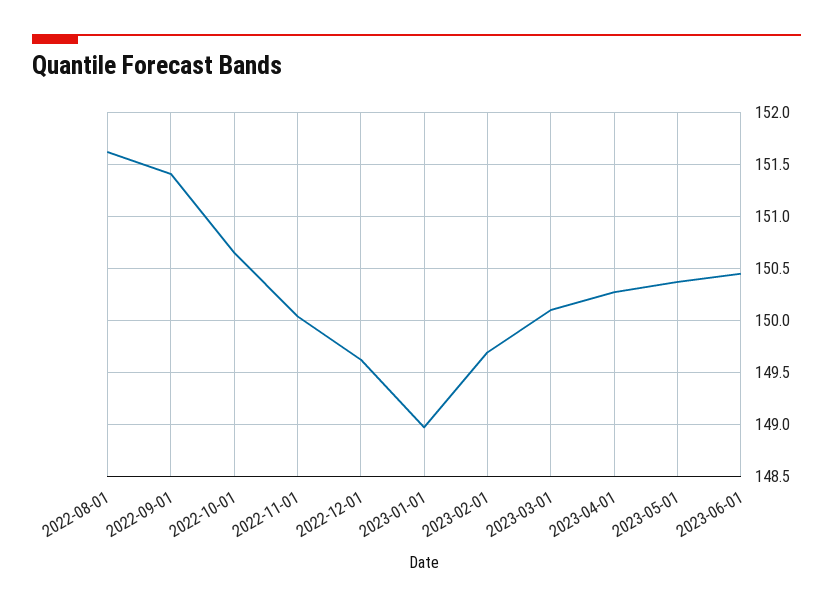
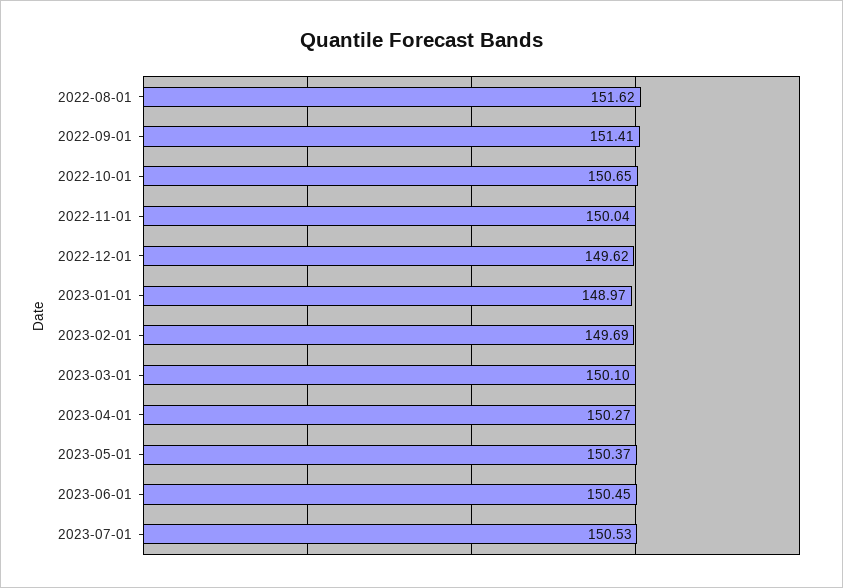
2023-07-01: none -> 150.53

